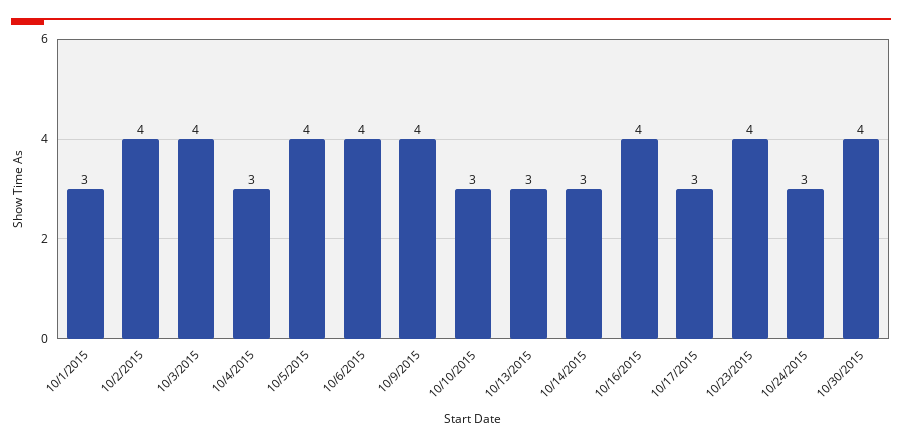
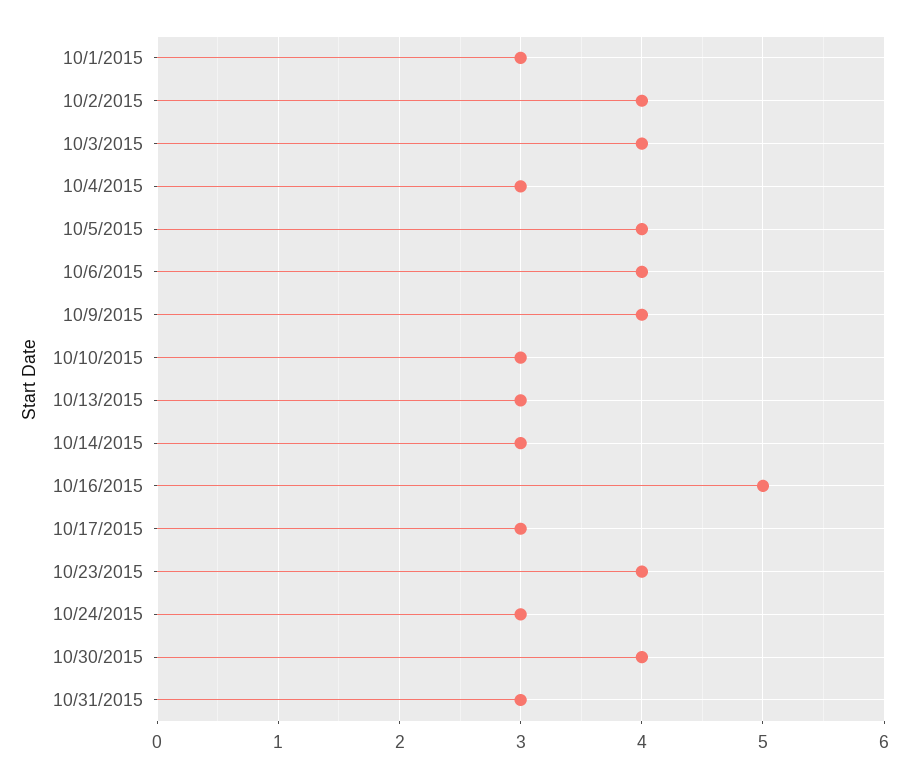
10/16/2015: 4 -> 5
10/31/2015: none -> 3

